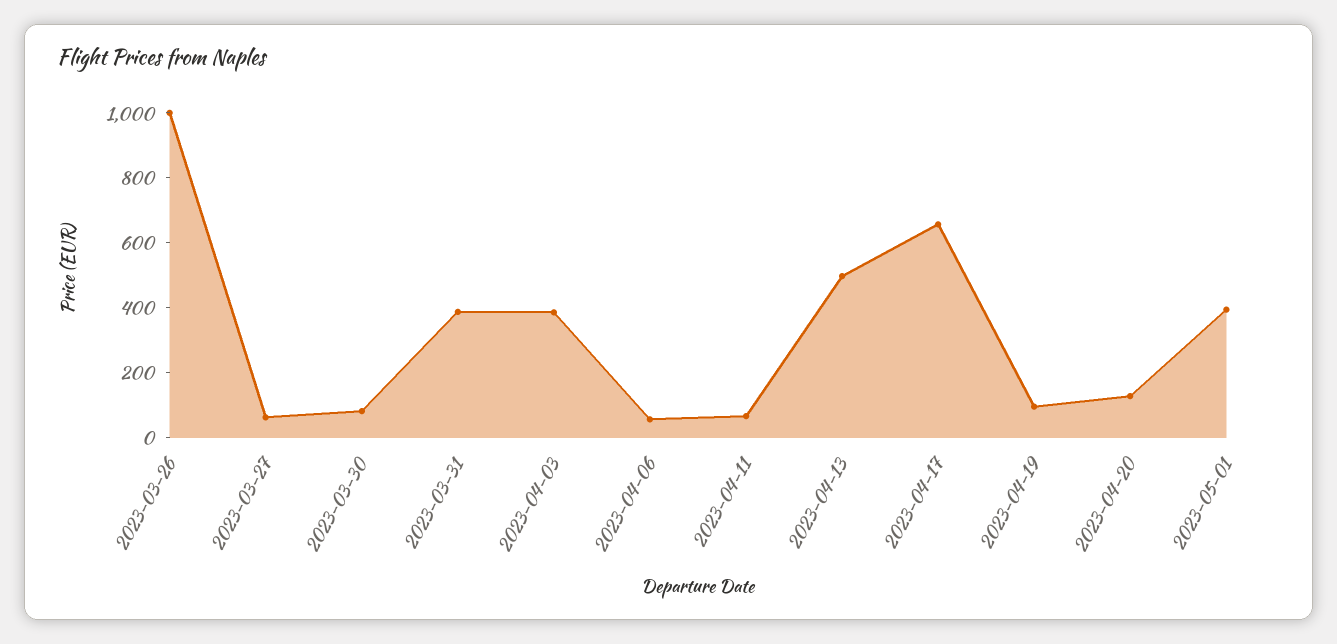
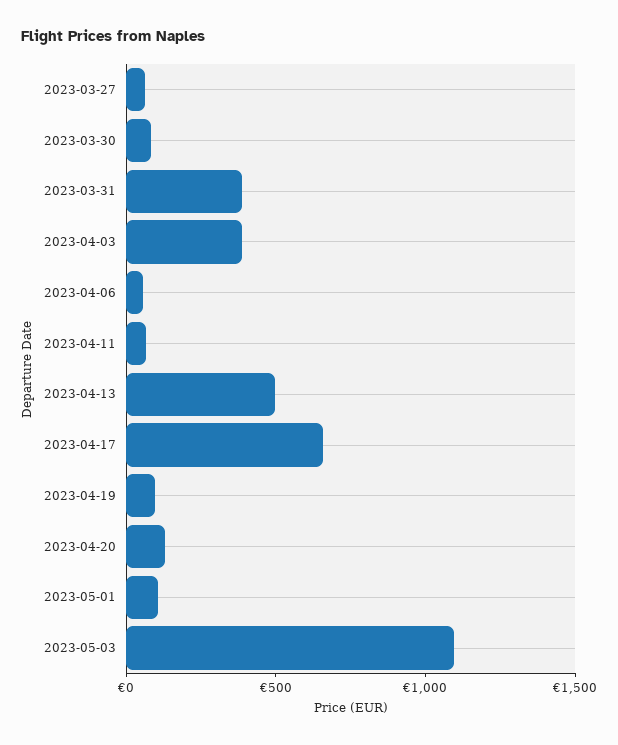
2023-03-26: 1000 -> none
2023-05-01: 400 -> 100
2023-05-03: none -> 1100

